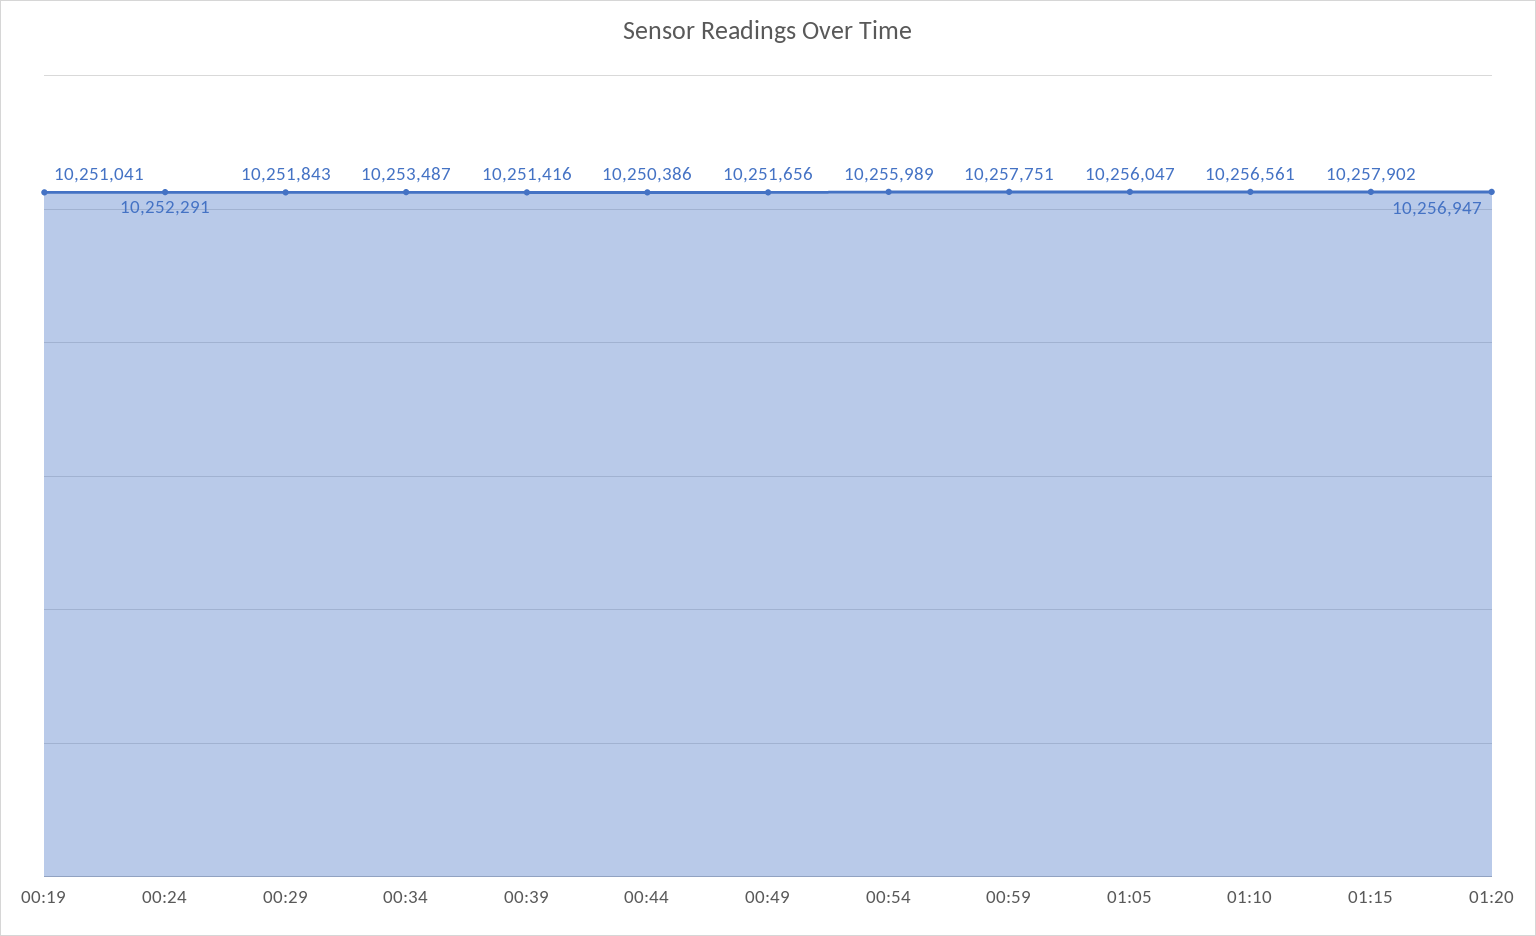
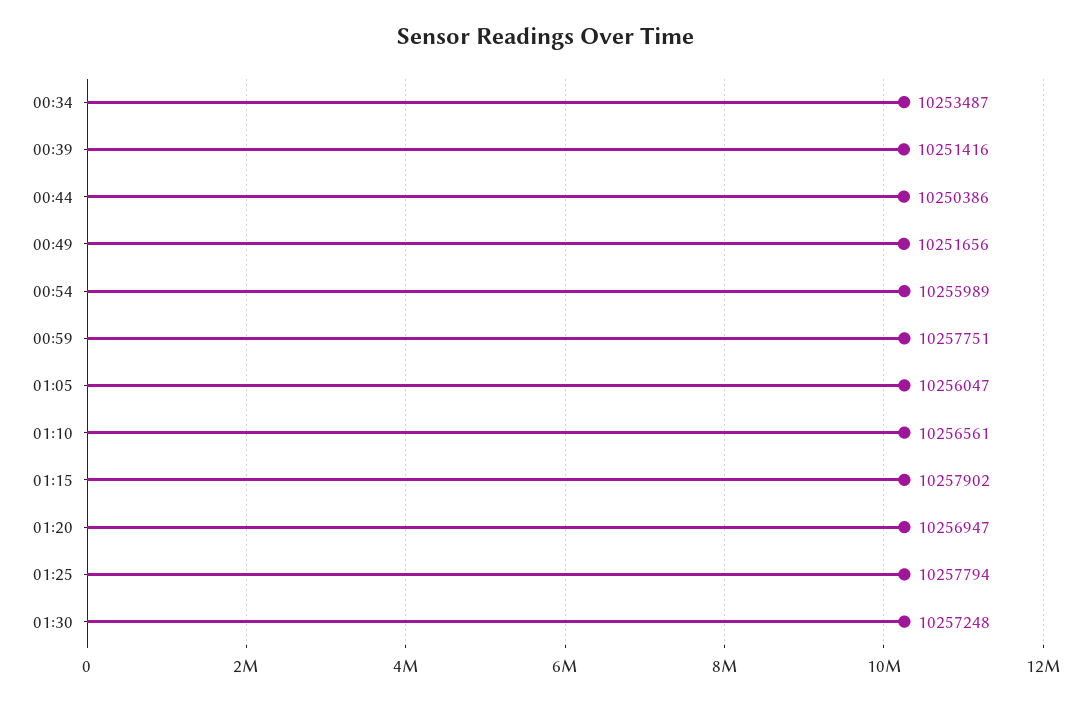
00:19: 10251041 -> none
00:24: 10252291 -> none
00:29: 10251843 -> none
01:25: none -> 10257794
01:30: none -> 10257248

